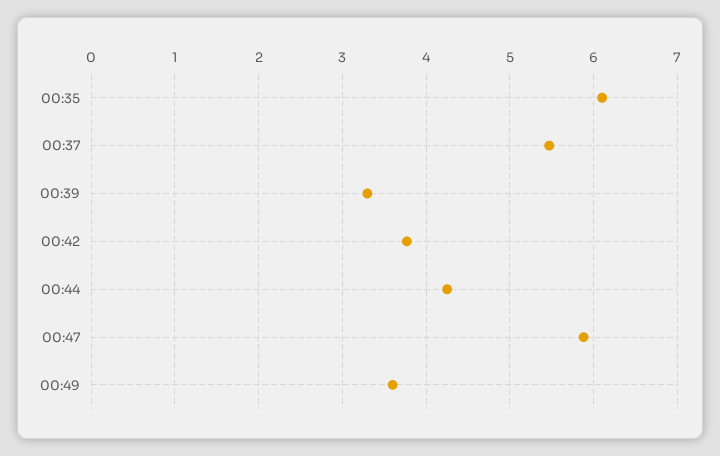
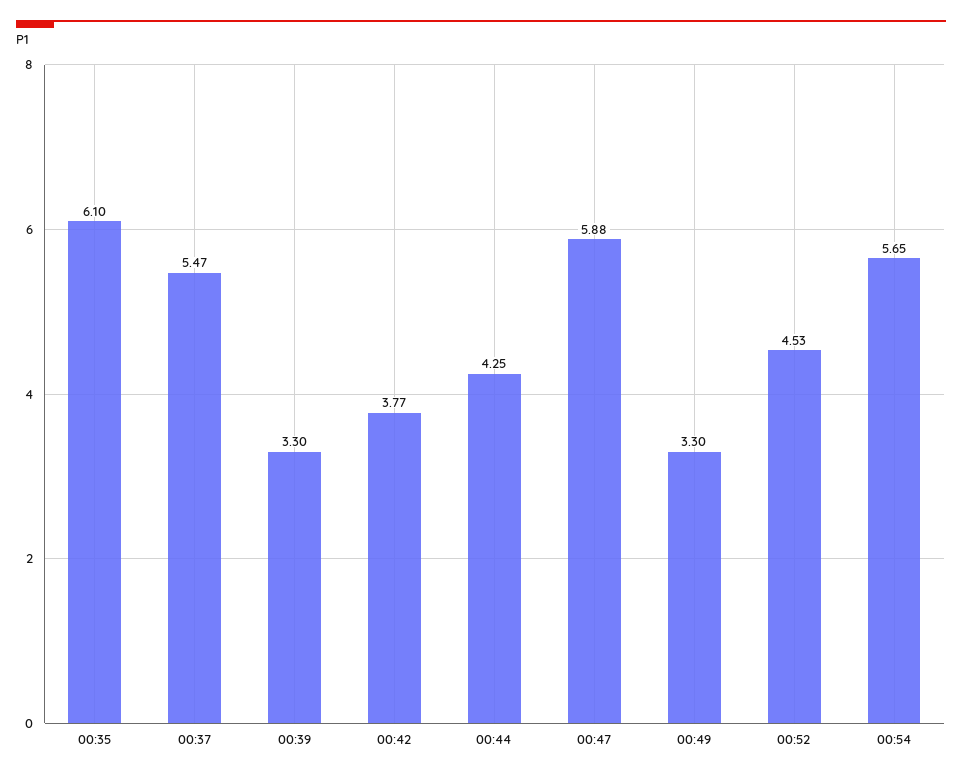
00:49: 3.6 -> 3.3
00:52: none -> 4.53
00:54: none -> 5.65

